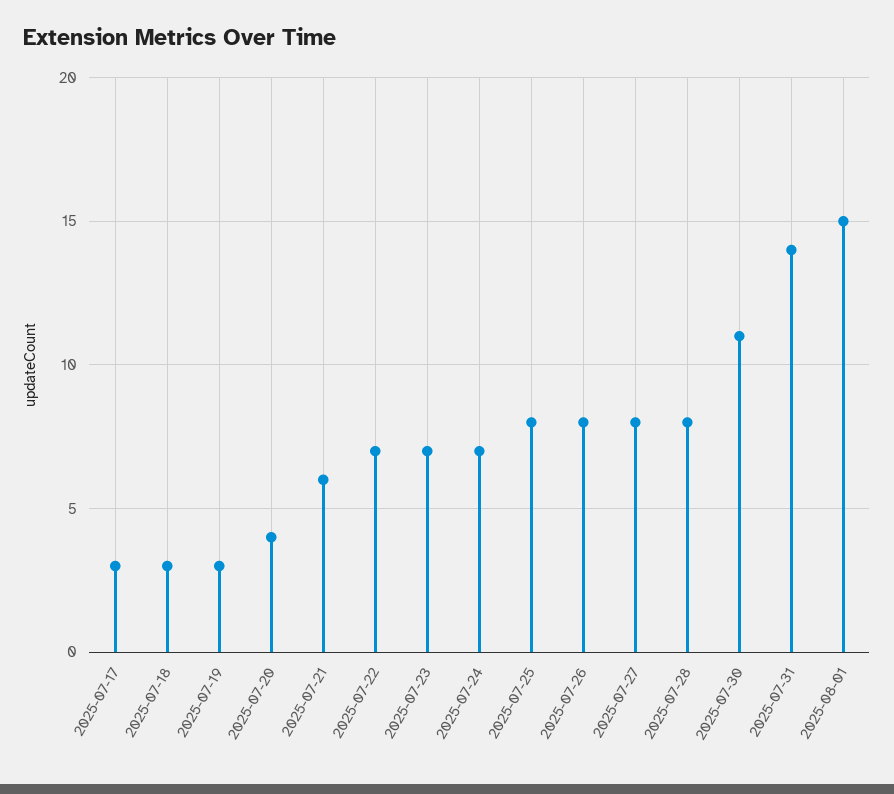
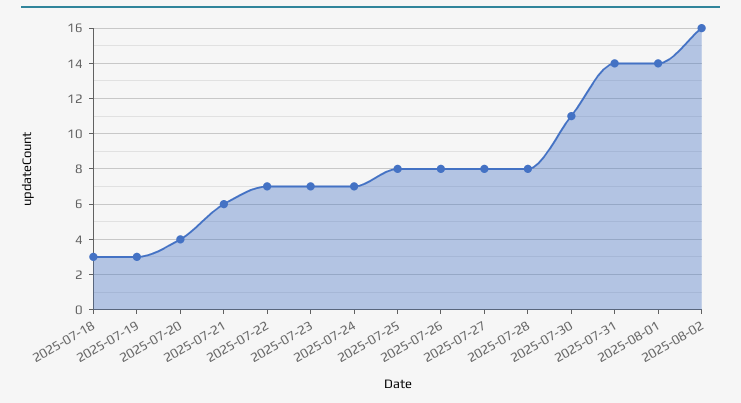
2025-07-17: 3 -> none
2025-08-01: 15 -> 14
2025-08-02: none -> 16

